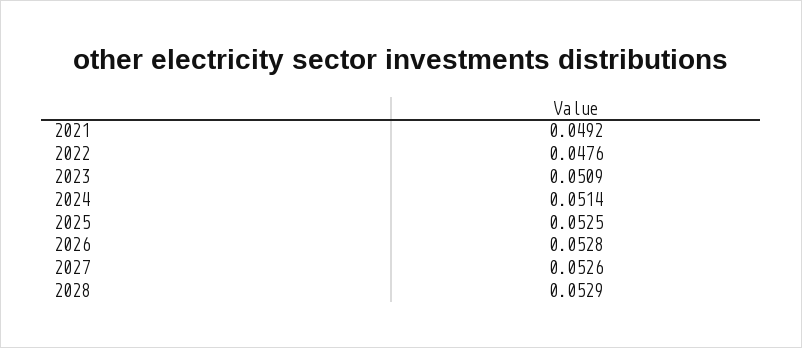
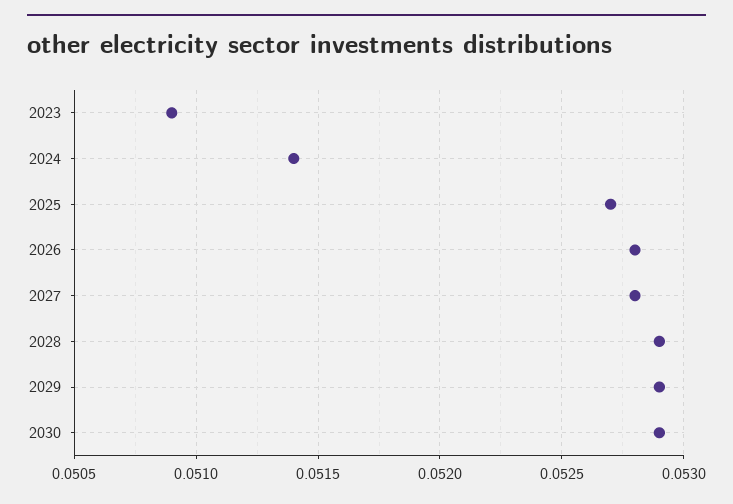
2021: 0.0492 -> none
2022: 0.0476 -> none
2025: 0.0525 -> 0.0527
2027: 0.0526 -> 0.0528
2029: none -> 0.0529
2030: none -> 0.0529

